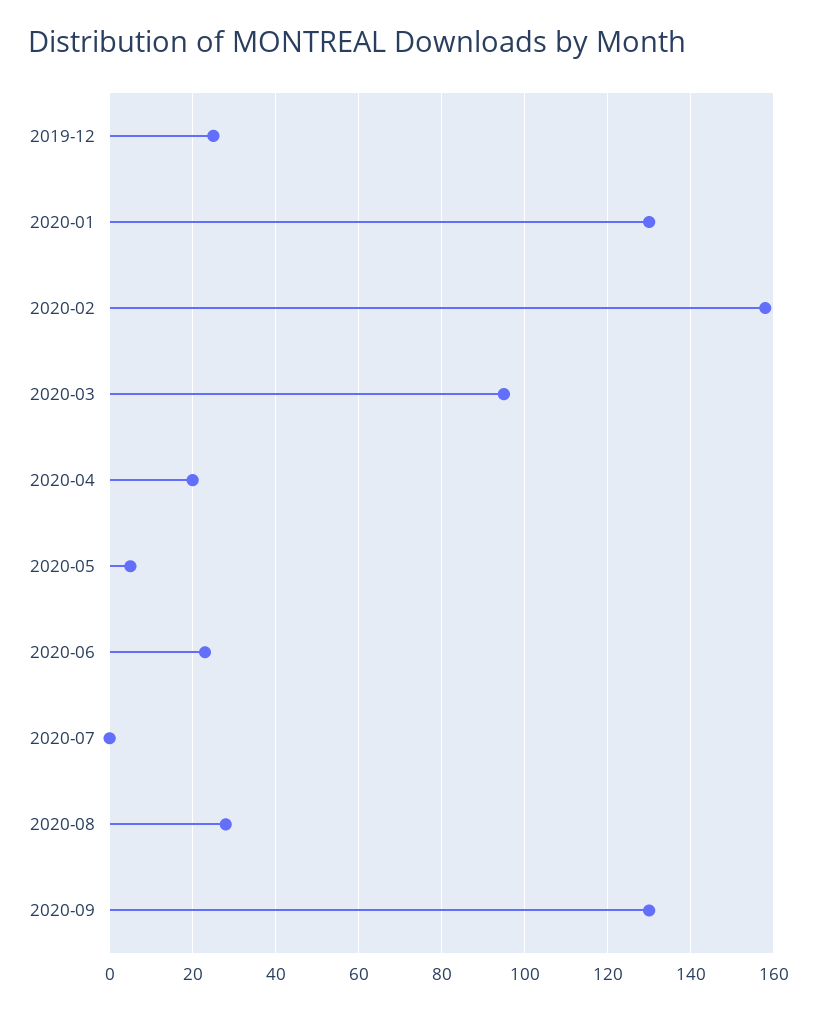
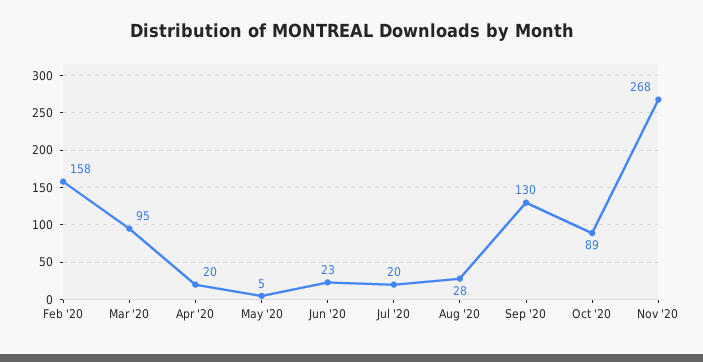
2019-12: 25 -> none
2020-01: 130 -> none
2020-07: 0 -> 20
Oct '20: none -> 89
Nov '20: none -> 268

